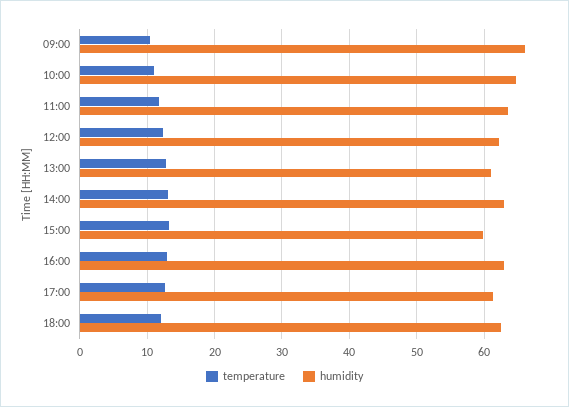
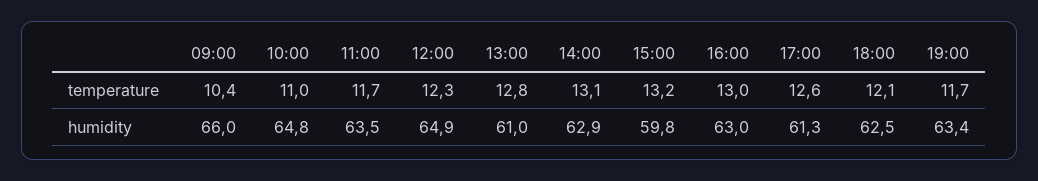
humidity, 12:00: 62 -> 64.9
temperature, 19:00: none -> 11.7
humidity, 19:00: none -> 63.4

